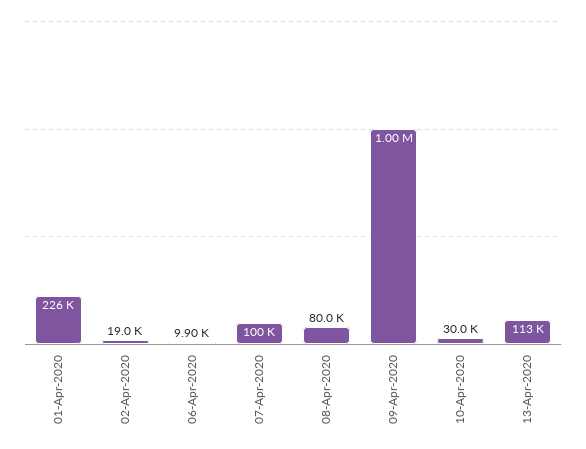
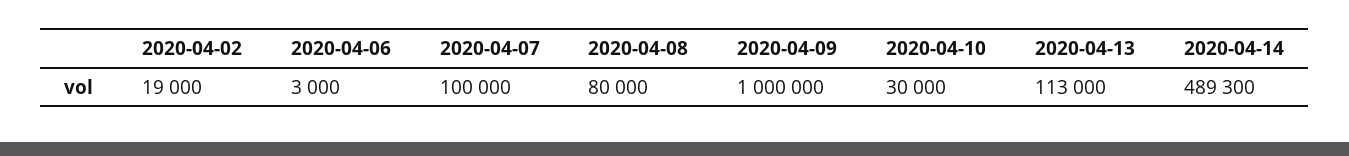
01-Apr-2020: 226000 -> none
06-Apr-2020: 9900 -> 3000
2020-04-14: none -> 489300

